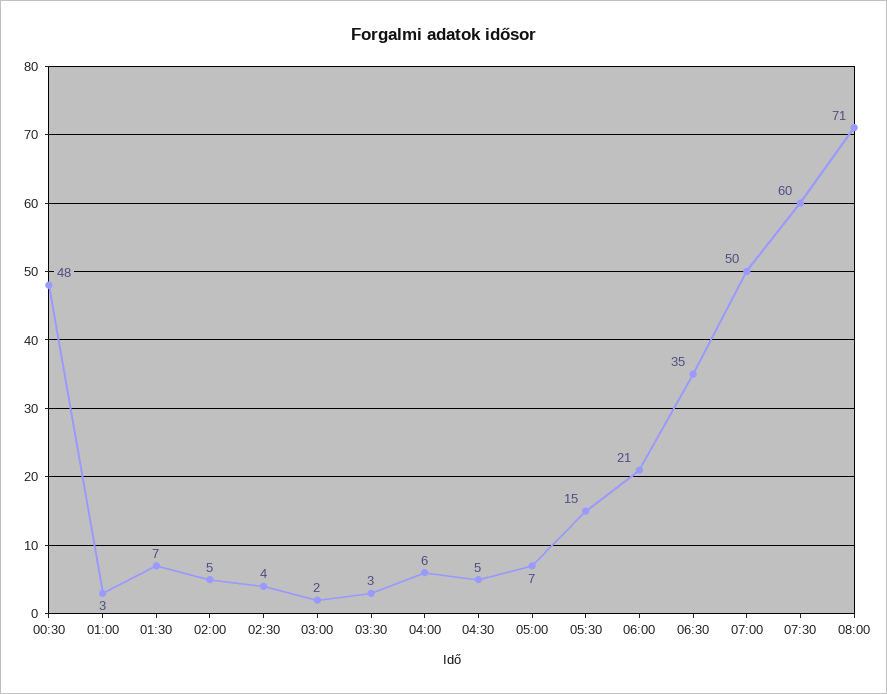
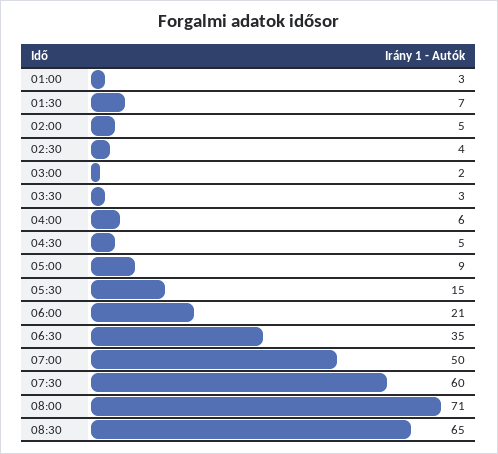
00:30: 48 -> none
05:00: 7 -> 9
08:30: none -> 65

